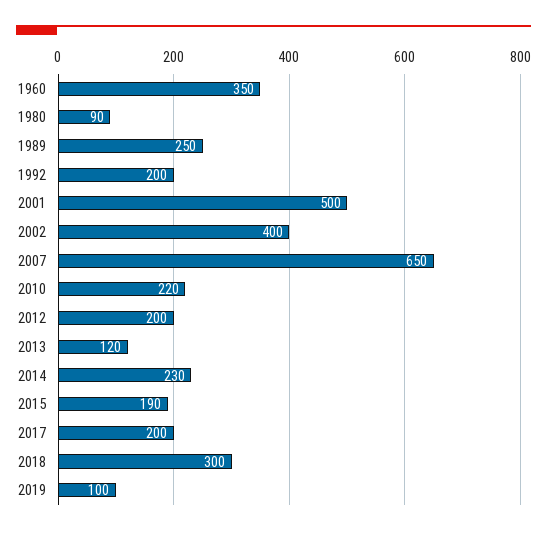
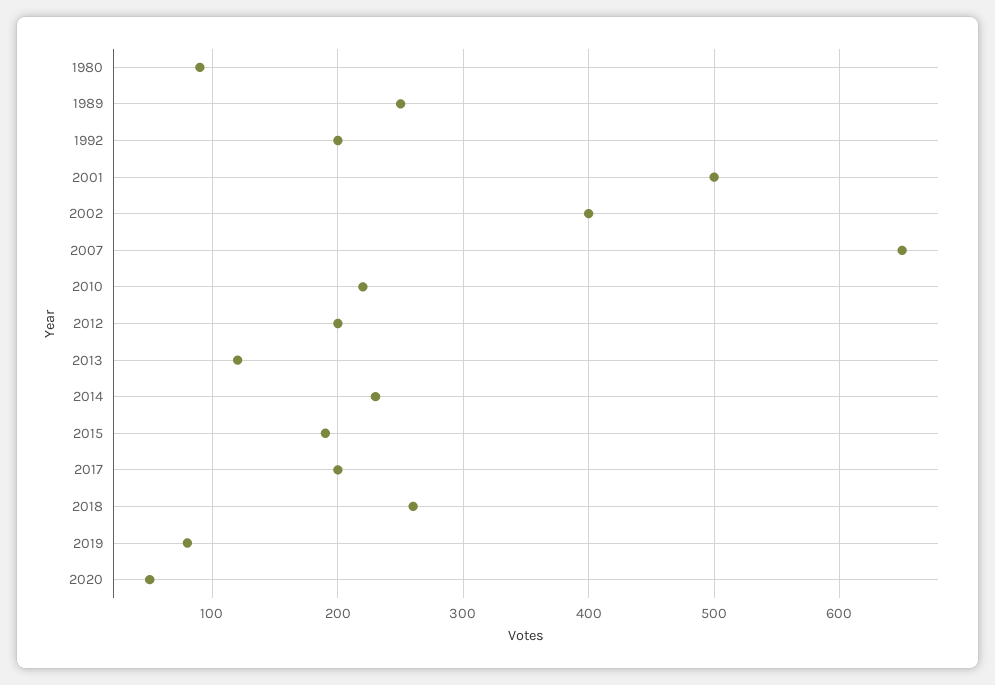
1960: 350 -> none
2018: 300 -> 260
2019: 100 -> 80
2020: none -> 50

